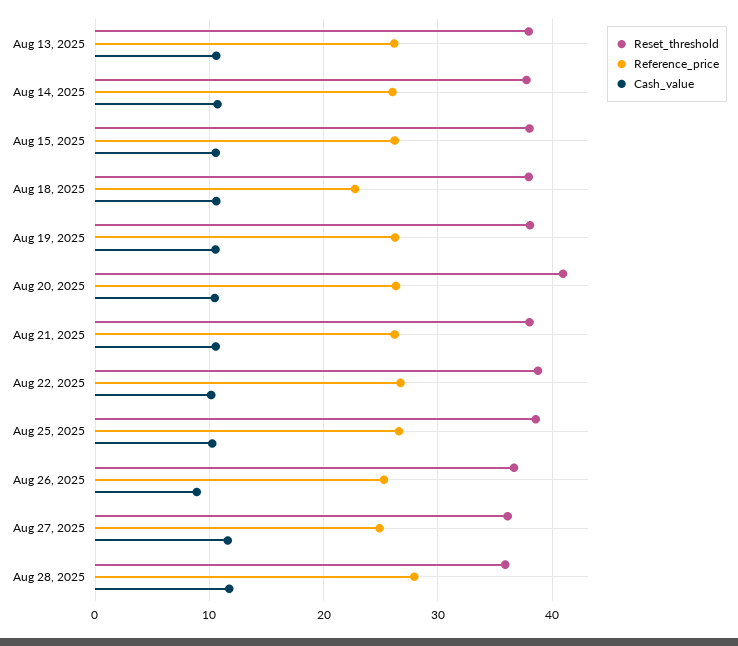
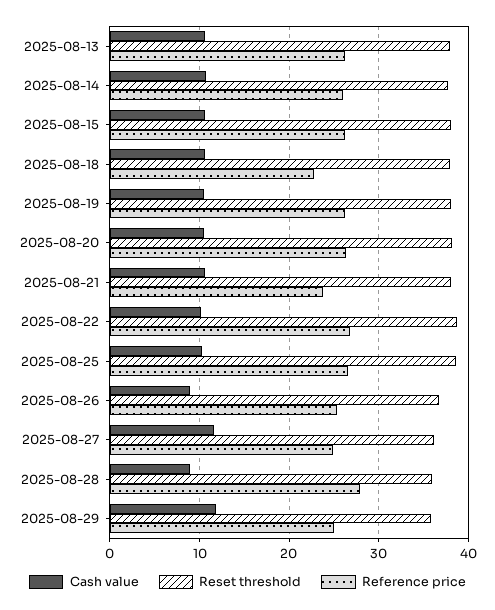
Reset_threshold, Aug 20, 2025: 41 -> 38
Reference_price, Aug 21, 2025: 26 -> 24
Cash_value, Aug 28, 2025: 12 -> 9
Cash_value, 2025-08-29: none -> 12
Reset_threshold, 2025-08-29: none -> 36
Reference_price, 2025-08-29: none -> 25

